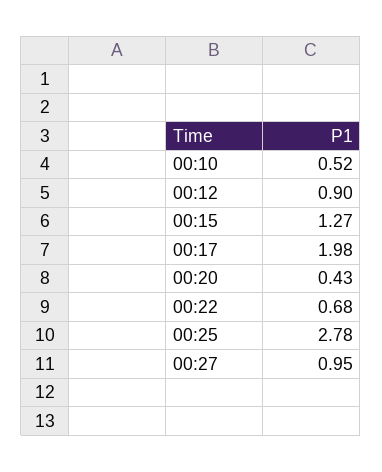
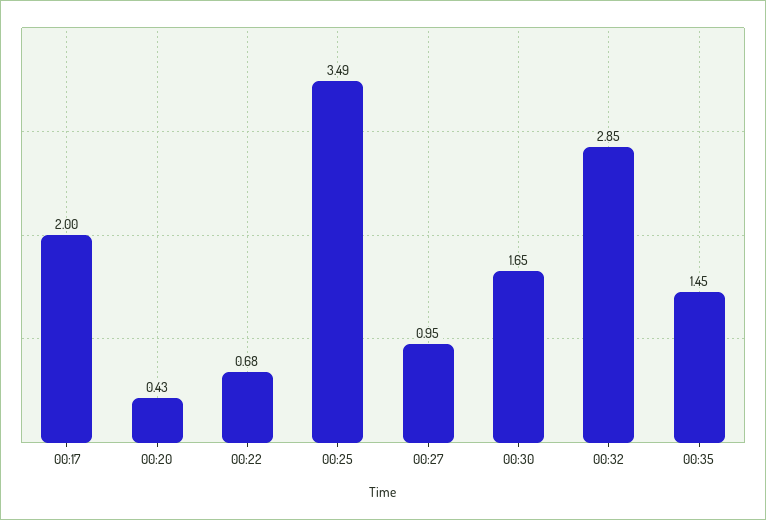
00:10: 0.52 -> none
00:12: 0.9 -> none
00:15: 1.27 -> none
00:17: 1.98 -> 2
00:25: 2.78 -> 3.49
00:30: none -> 1.65
00:32: none -> 2.85
00:35: none -> 1.45

